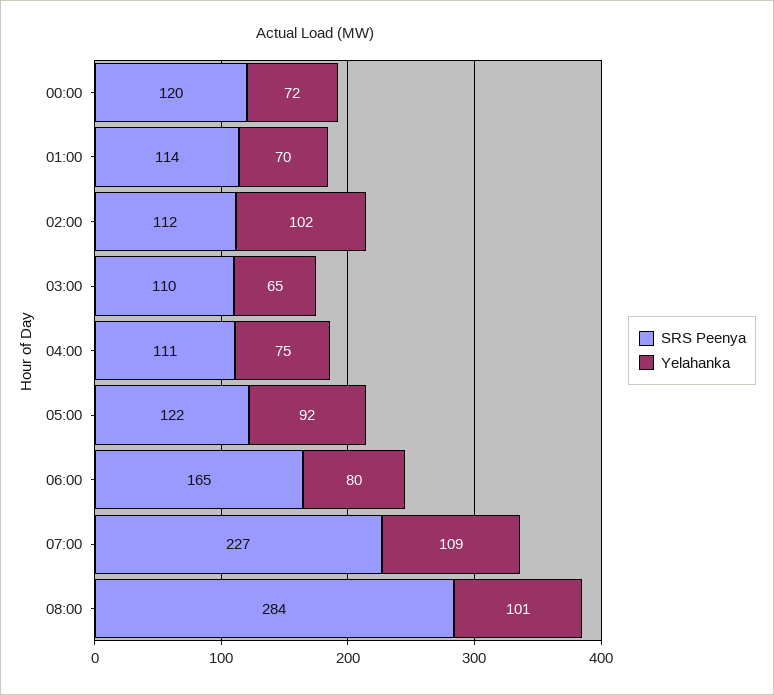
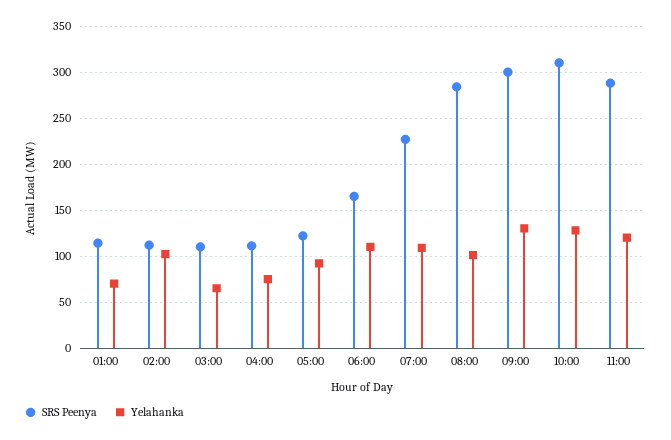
SRS Peenya, 00:00: 120 -> none
Yelahanka, 00:00: 72 -> none
Yelahanka, 06:00: 80 -> 110
SRS Peenya, 09:00: none -> 300
Yelahanka, 09:00: none -> 130
SRS Peenya, 10:00: none -> 310
Yelahanka, 10:00: none -> 130
SRS Peenya, 11:00: none -> 290
Yelahanka, 11:00: none -> 120

